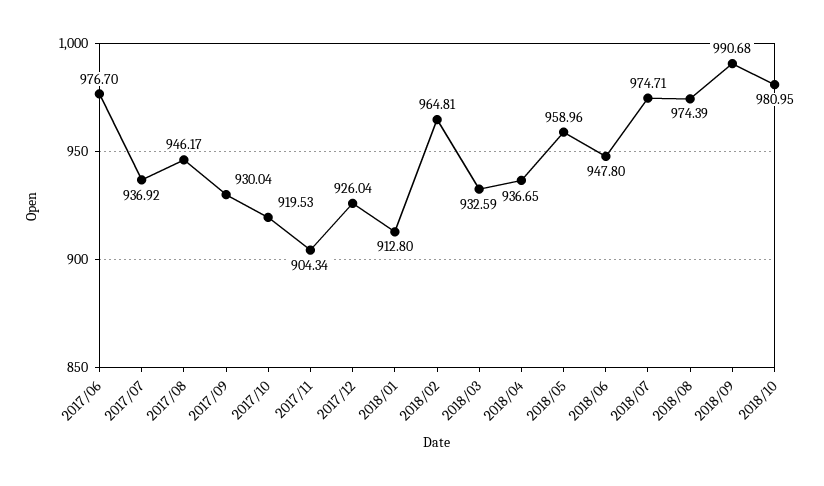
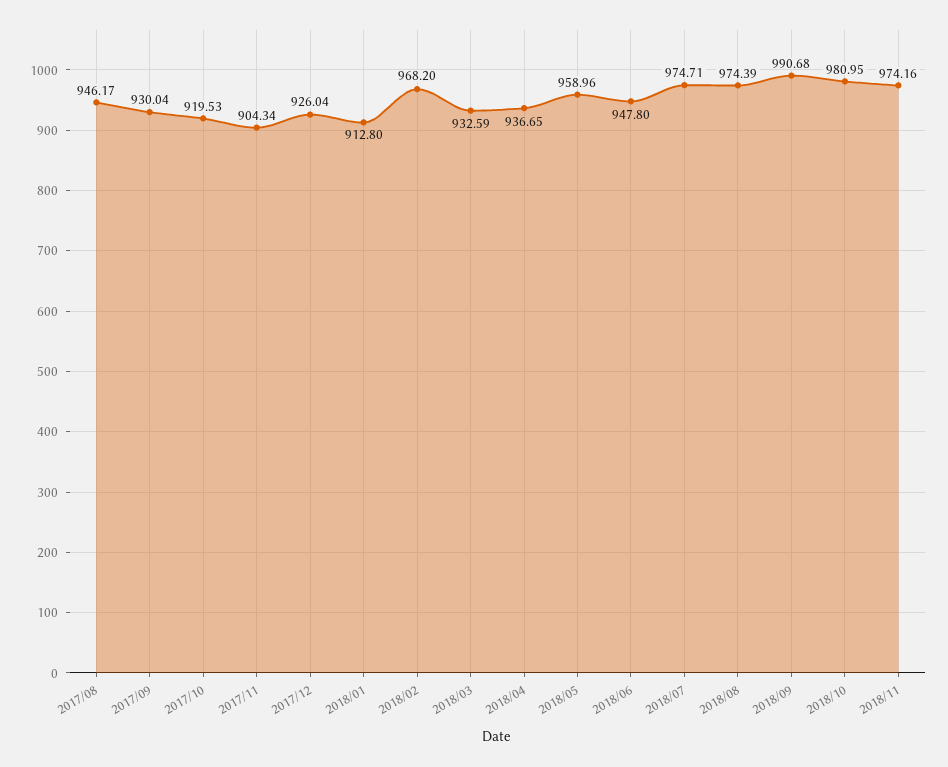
2017/06: 976.7 -> none
2017/07: 936.92 -> none
2018/02: 964.81 -> 968.2
2018/11: none -> 974.16

